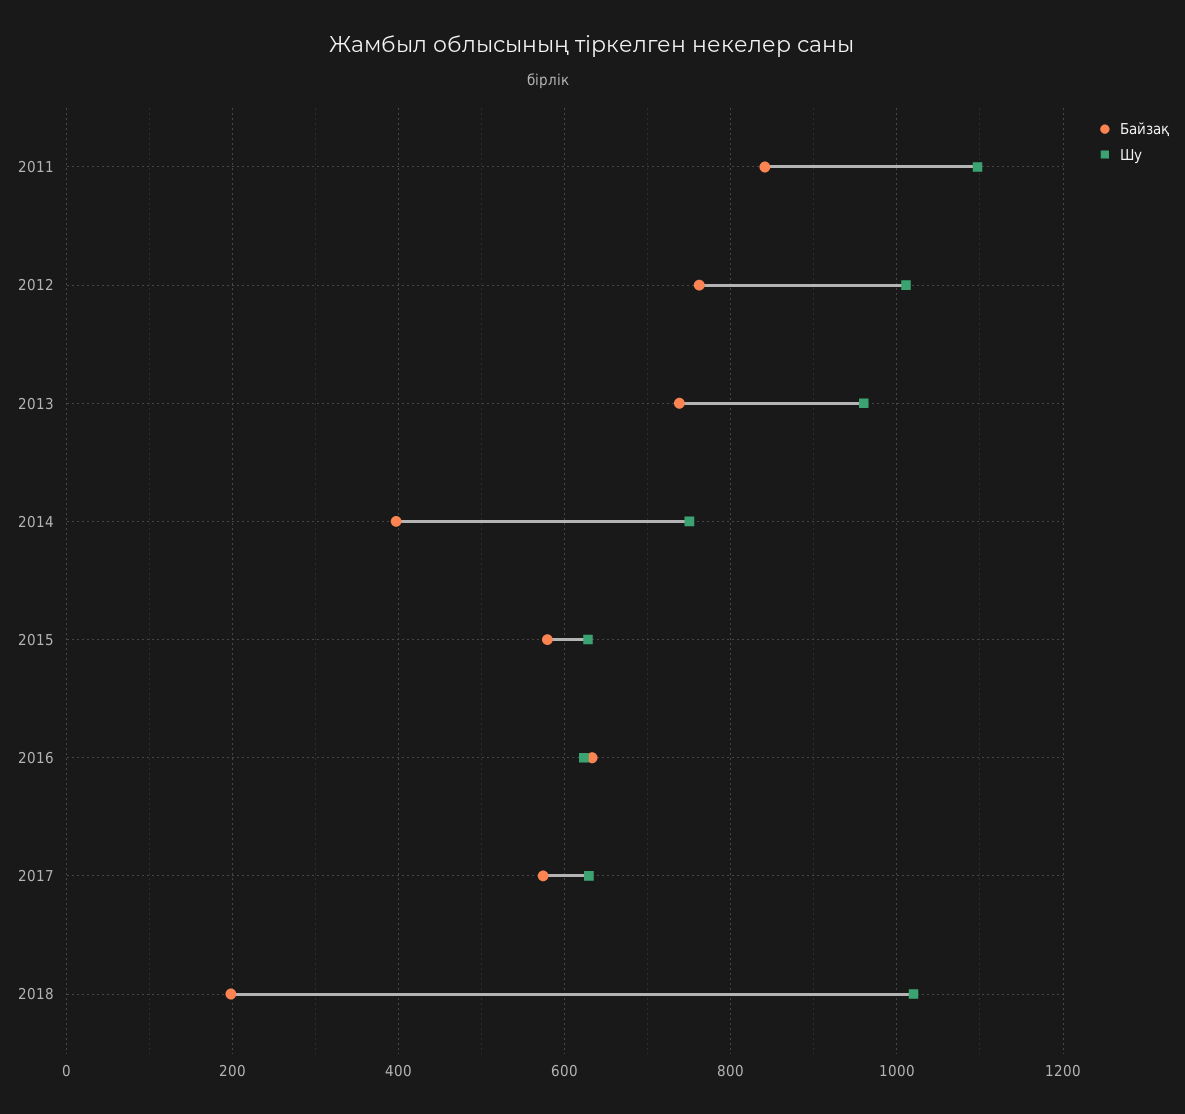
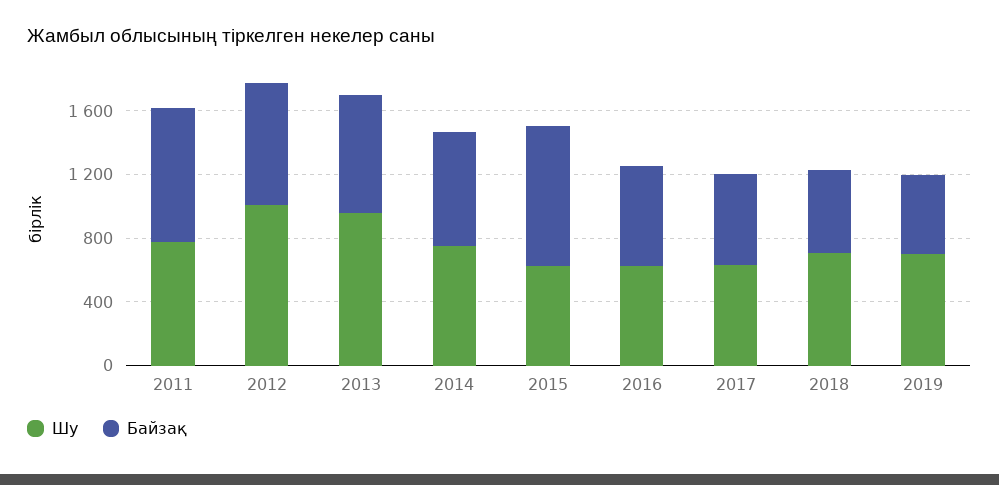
Шу, 2011: 1100 -> 800
Байзақ, 2014: 400 -> 700
Байзақ, 2015: 580 -> 900
Байзақ, 2018: 200 -> 500
Шу, 2018: 1020 -> 700
Шу, 2019: none -> 700
Байзақ, 2019: none -> 500

